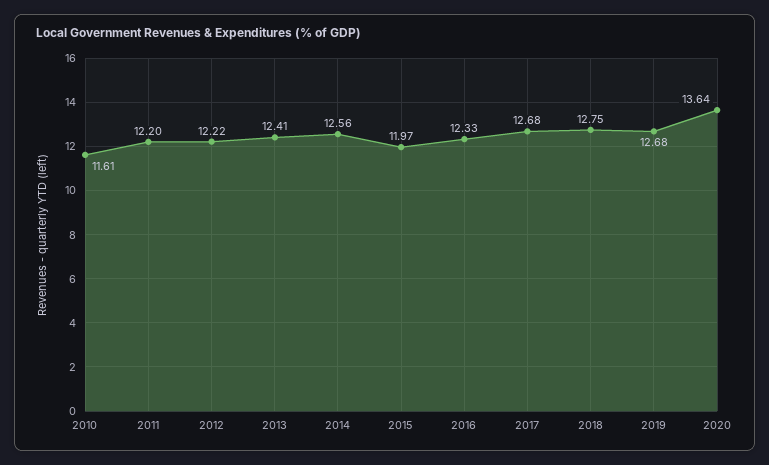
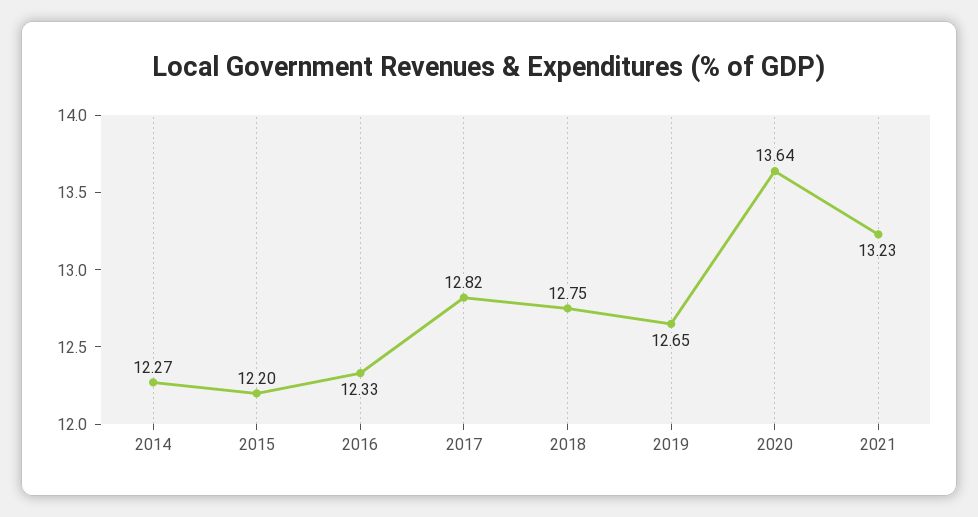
2010: 11.61 -> none
2011: 12.2 -> none
2012: 12.22 -> none
2013: 12.41 -> none
2014: 12.56 -> 12.27
2015: 11.97 -> 12.2
2017: 12.68 -> 12.82
2019: 12.68 -> 12.65
2021: none -> 13.23

